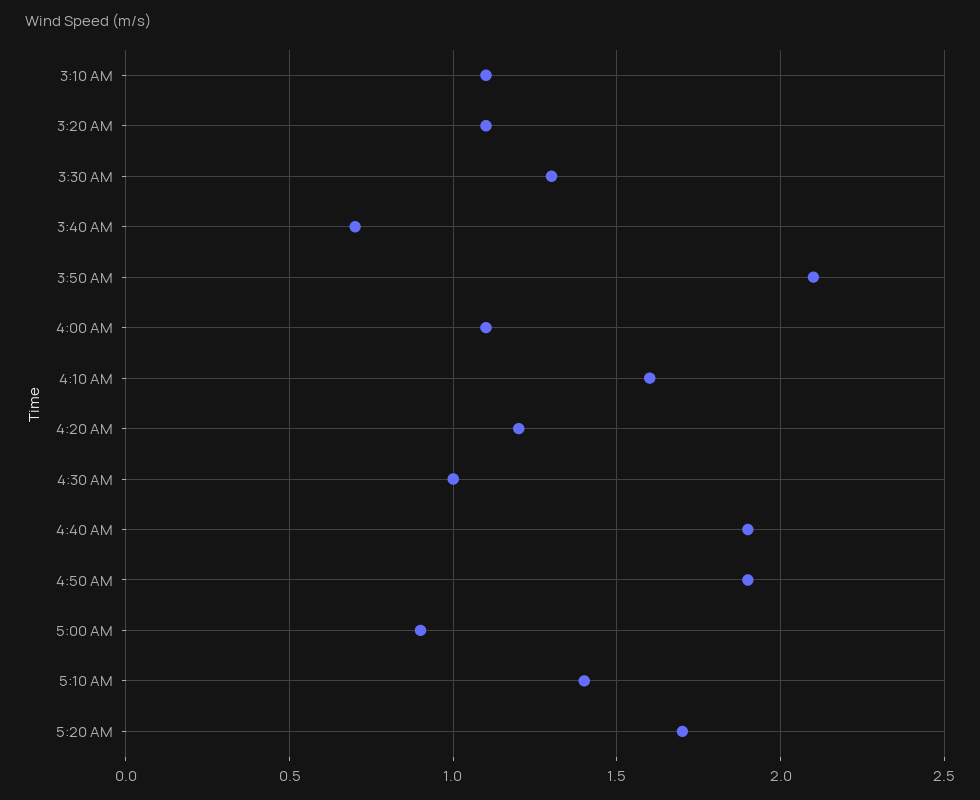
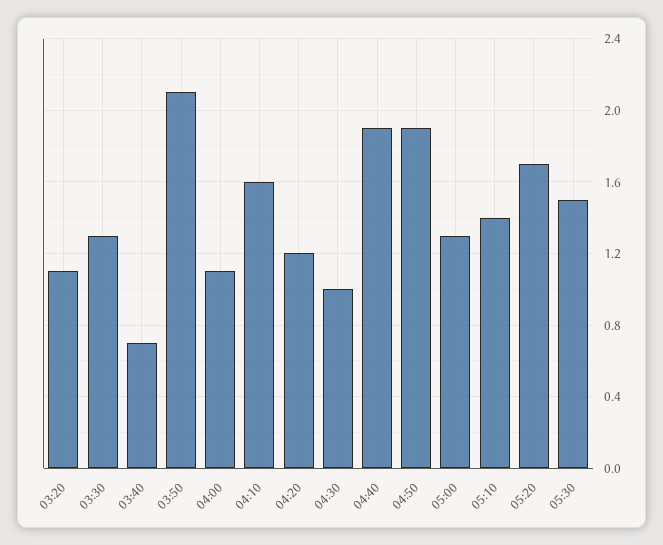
3:10 AM: 1.1 -> none
5:00 AM: 0.9 -> 1.3
05:30: none -> 1.5

